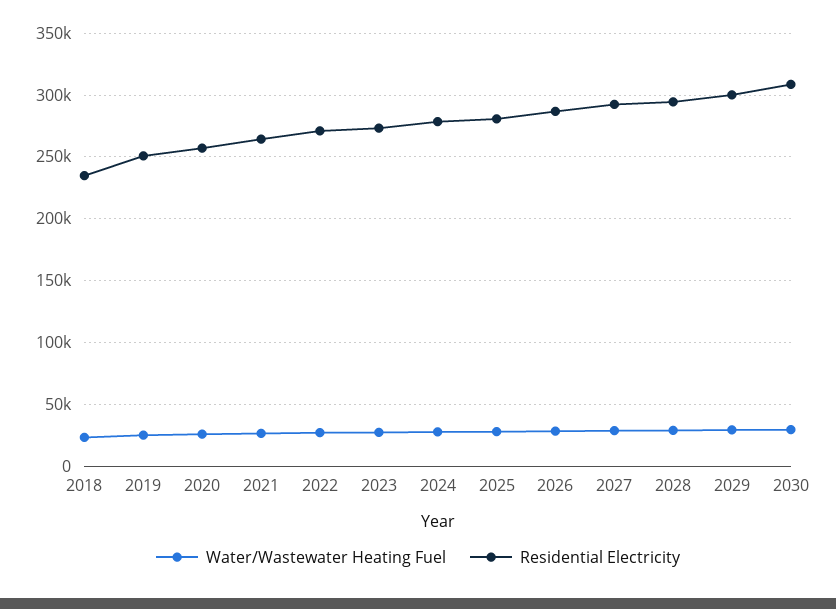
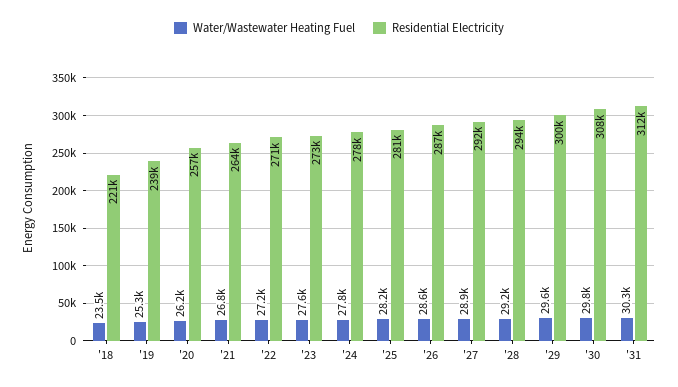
Residential Electricity, 2018: 235000 -> 221000
Residential Electricity, 2019: 250000 -> 239000
Water/Wastewater Heating Fuel, '31: none -> 30300
Residential Electricity, '31: none -> 312000

